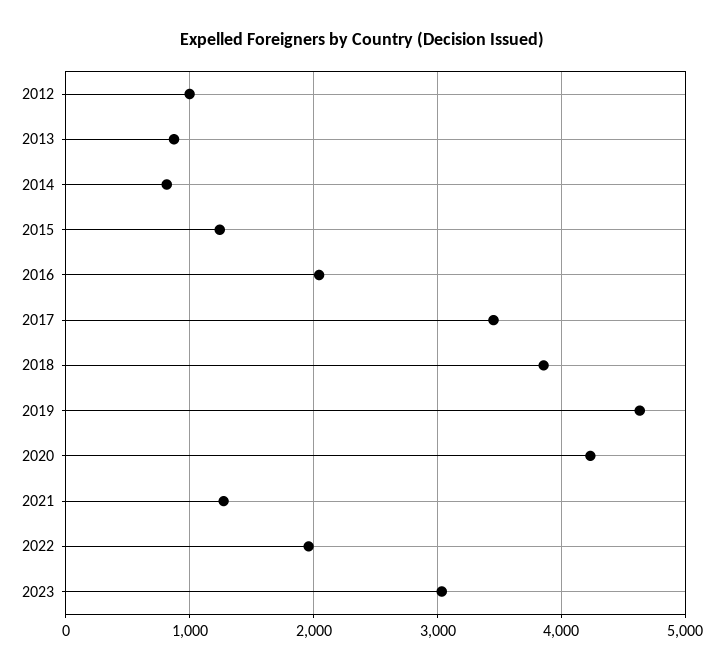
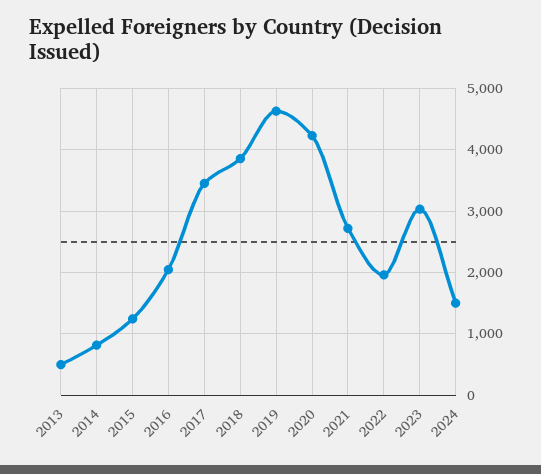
2012: 1000 -> none
2013: 900 -> 500
2021: 1300 -> 2700
2024: none -> 1500

